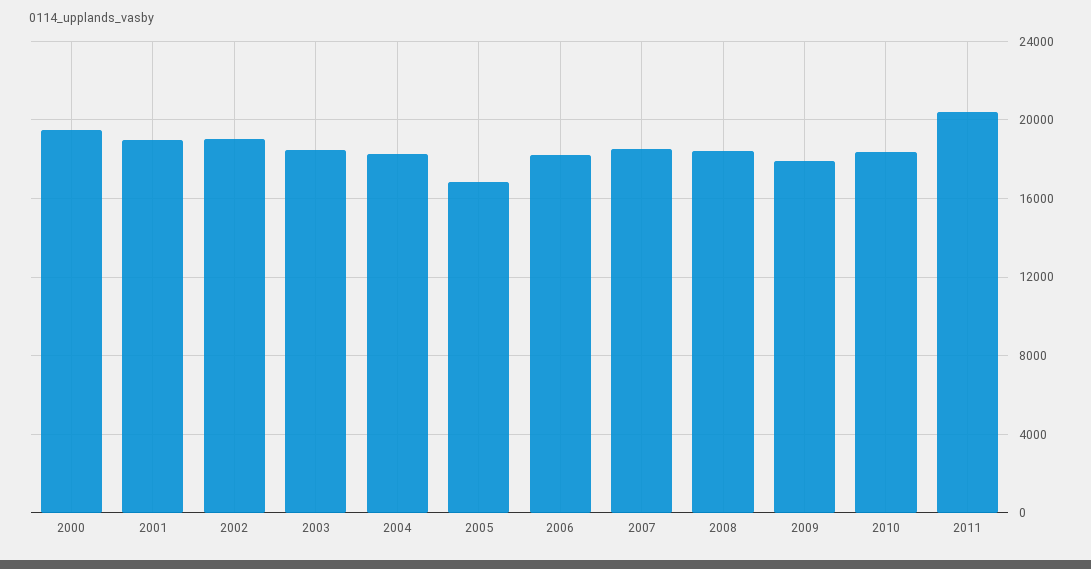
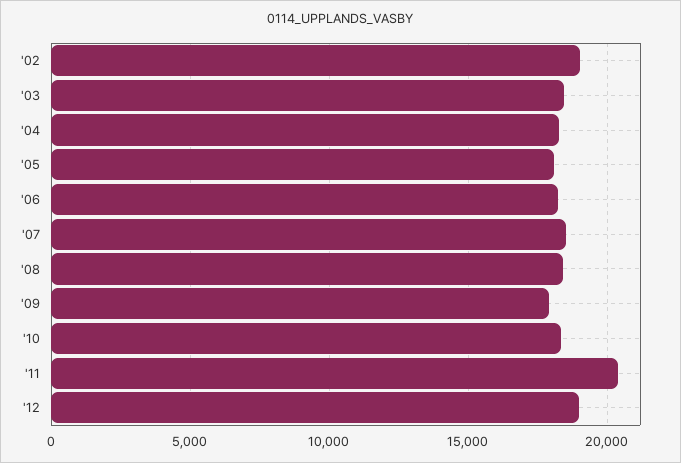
2000: 19500 -> none
2001: 19000 -> none
2005: 17000 -> 18000
'12: none -> 19000

